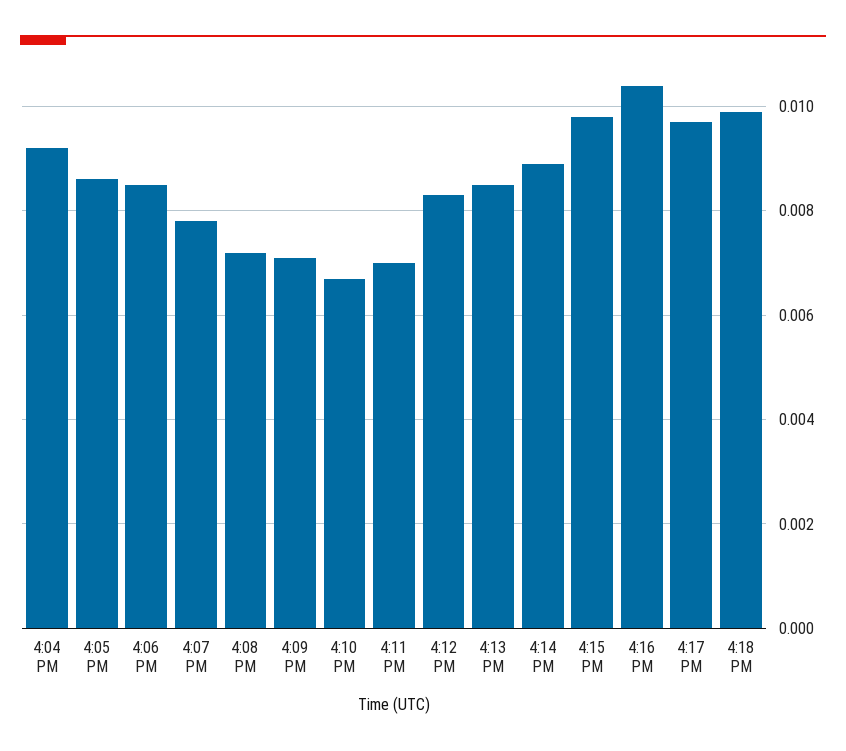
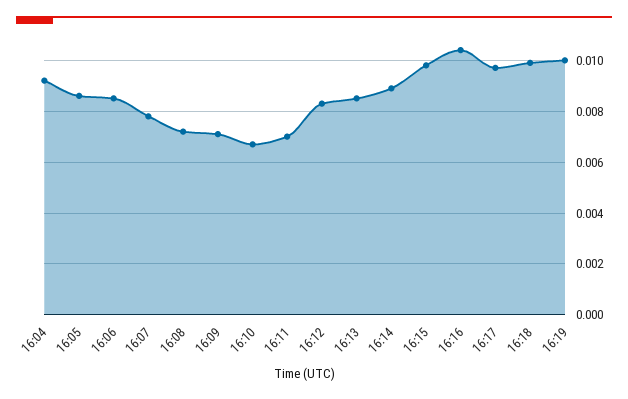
16:19: none -> 0.01

